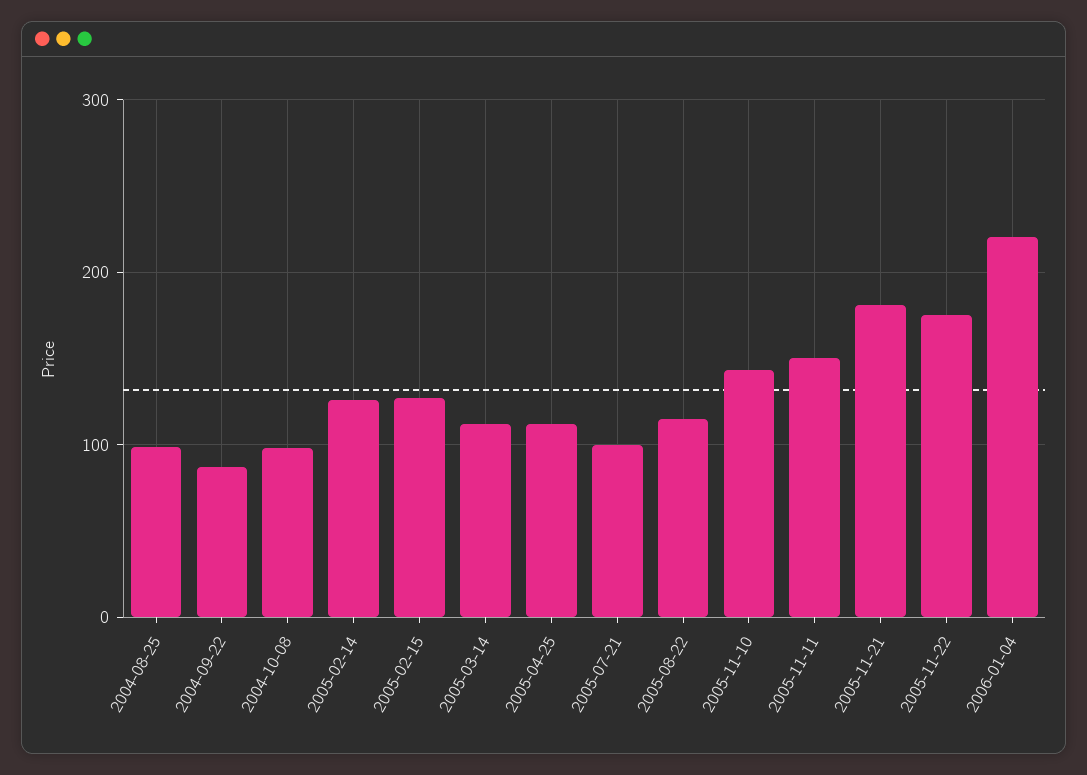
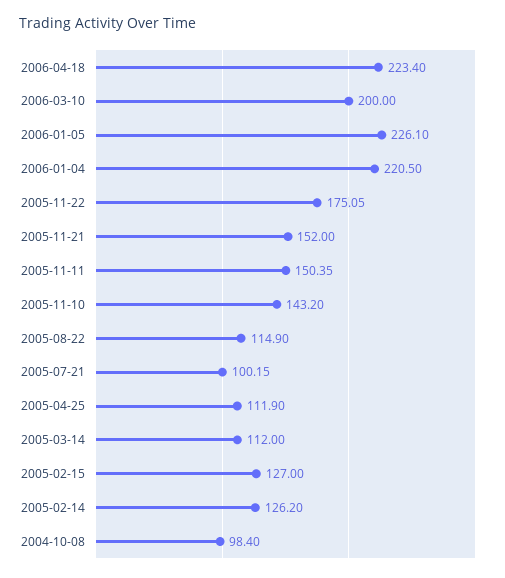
2004-08-25: 100 -> none
2004-09-22: 90 -> none
2005-11-21: 180 -> 152
2006-04-18: none -> 223.4
2006-03-10: none -> 200
2006-01-05: none -> 226.1

